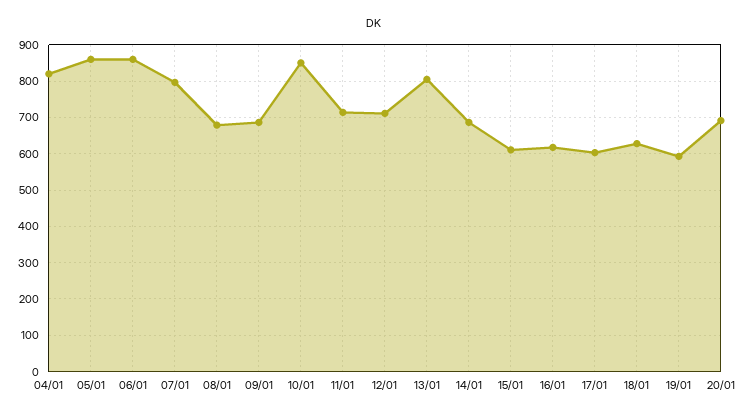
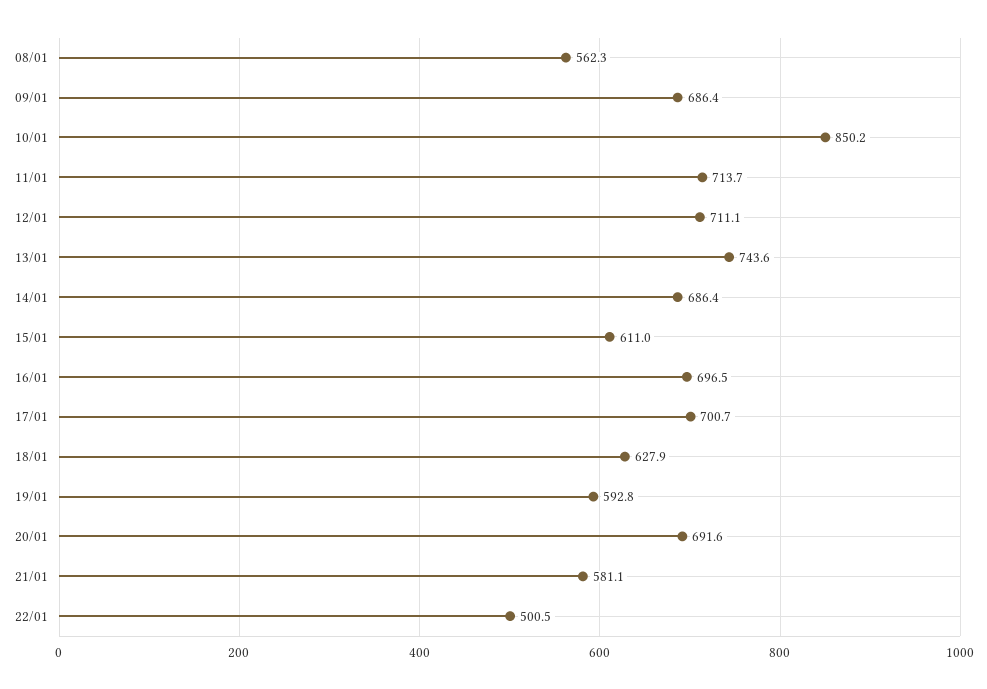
04/01: 820 -> none
05/01: 860 -> none
06/01: 860 -> none
07/01: 800 -> none
08/01: 680 -> 562.3
13/01: 800 -> 743.6
16/01: 620 -> 696.5
17/01: 600 -> 700.7
21/01: none -> 581.1
22/01: none -> 500.5

